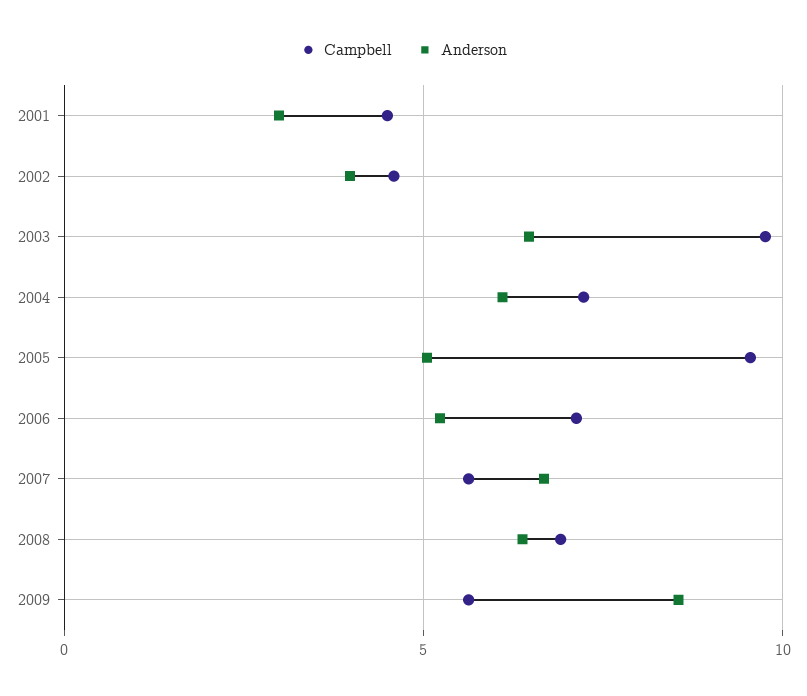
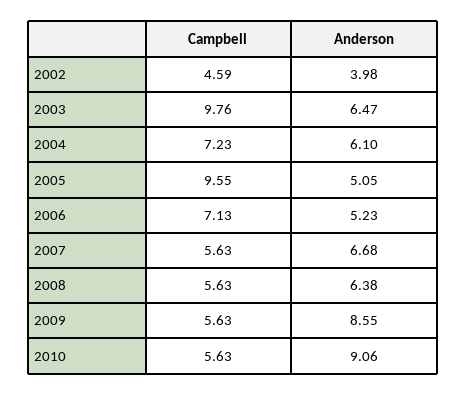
Campbell, 2001: 4.5 -> none
Anderson, 2001: 3 -> none
Campbell, 2008: 7 -> 5.63
Campbell, 2010: none -> 5.63
Anderson, 2010: none -> 9.06

